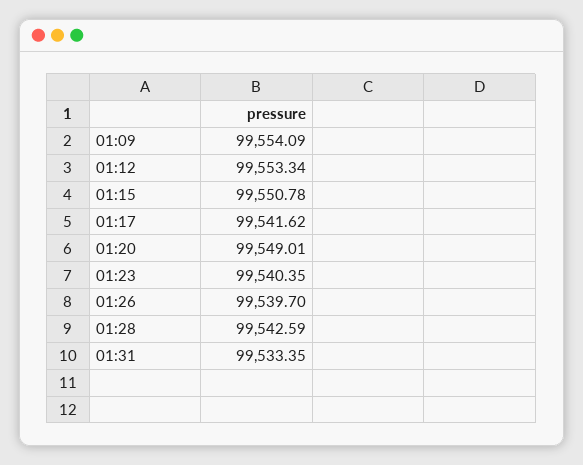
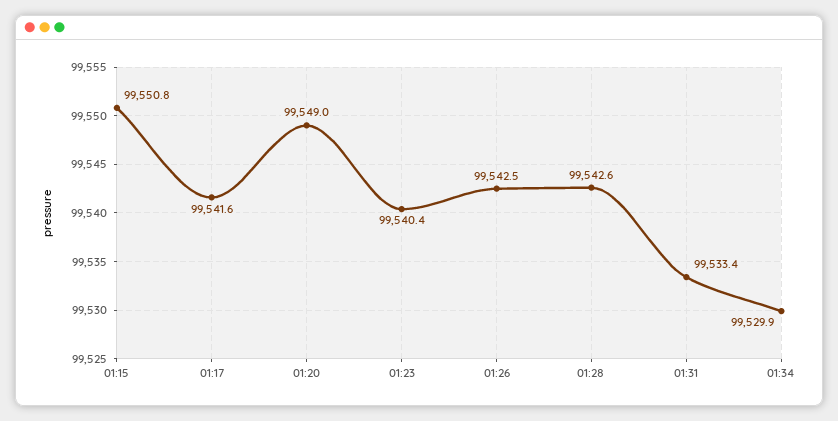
01:09: 99554.09 -> none
01:12: 99553.34 -> none
01:26: 99539.7 -> 99542.5
01:34: none -> 99529.9

